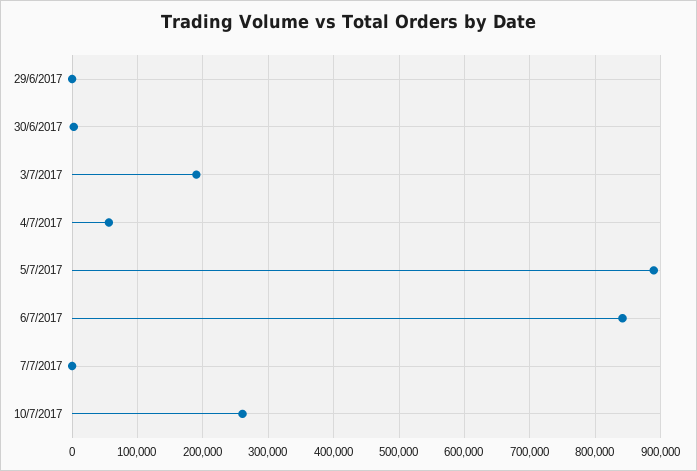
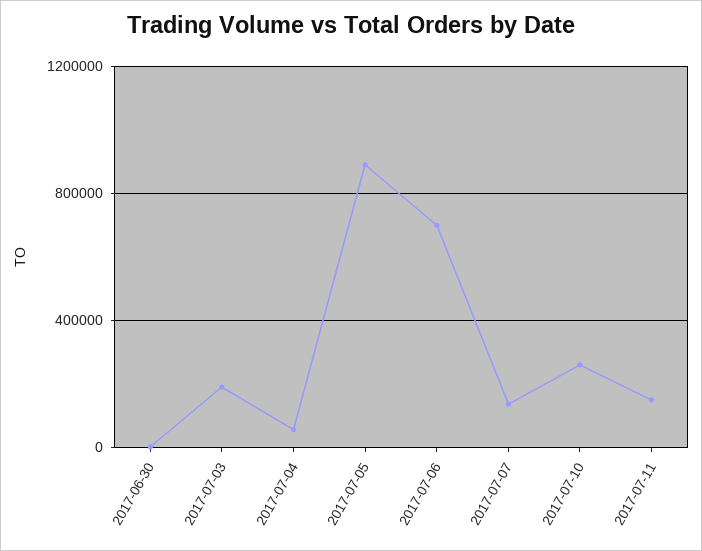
29/6/2017: 0 -> none
6/7/2017: 840000 -> 700000
7/7/2017: 0 -> 150000
2017-07-11: none -> 150000

